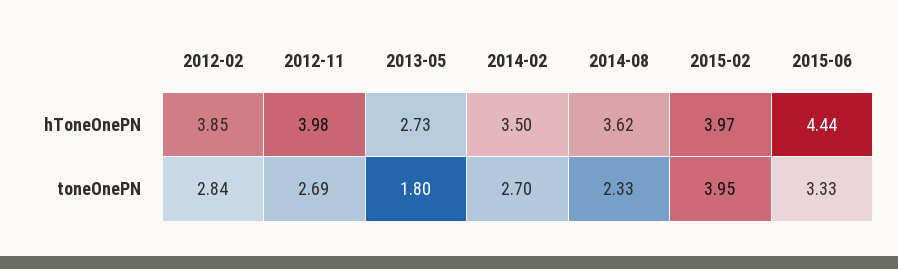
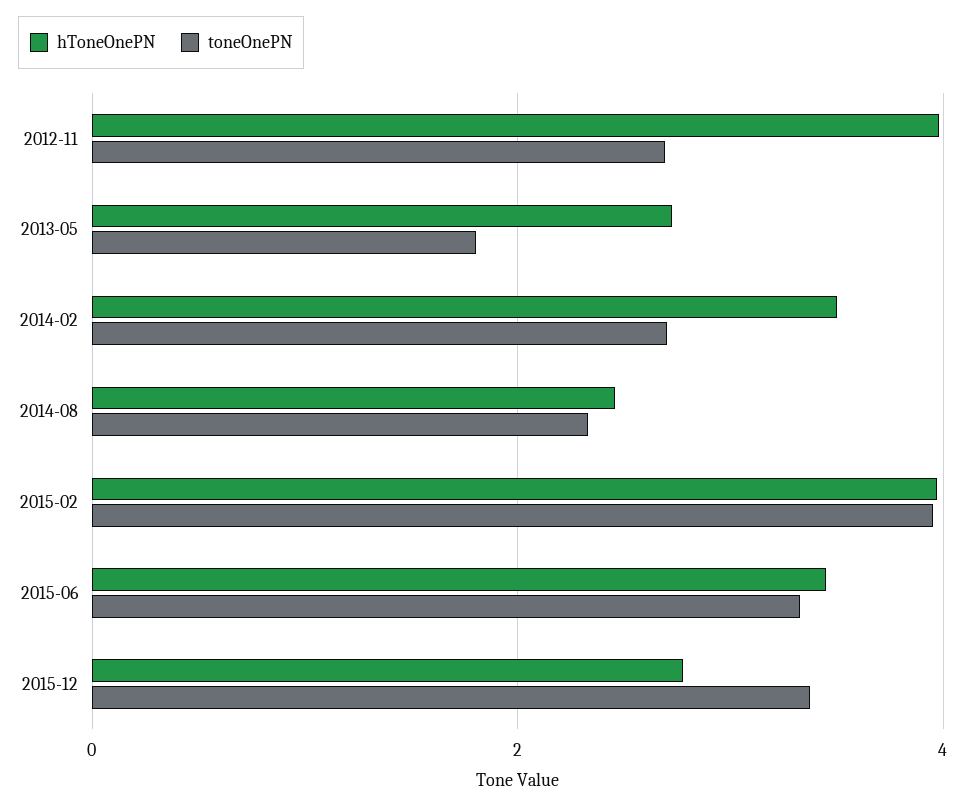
hToneOnePN, 2012-02: 3.85 -> none
hToneOnePN, 2014-08: 3.62 -> 2.4
hToneOnePN, 2015-06: 4.44 -> 3.4
toneOnePN, 2012-02: 2.84 -> none
hToneOnePN, 2015-12: none -> 2.8
toneOnePN, 2015-12: none -> 3.4

